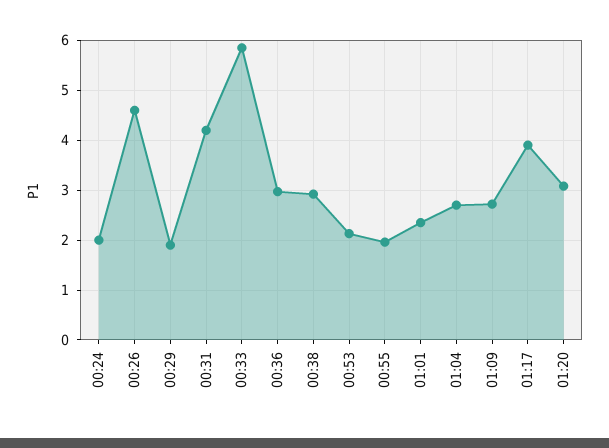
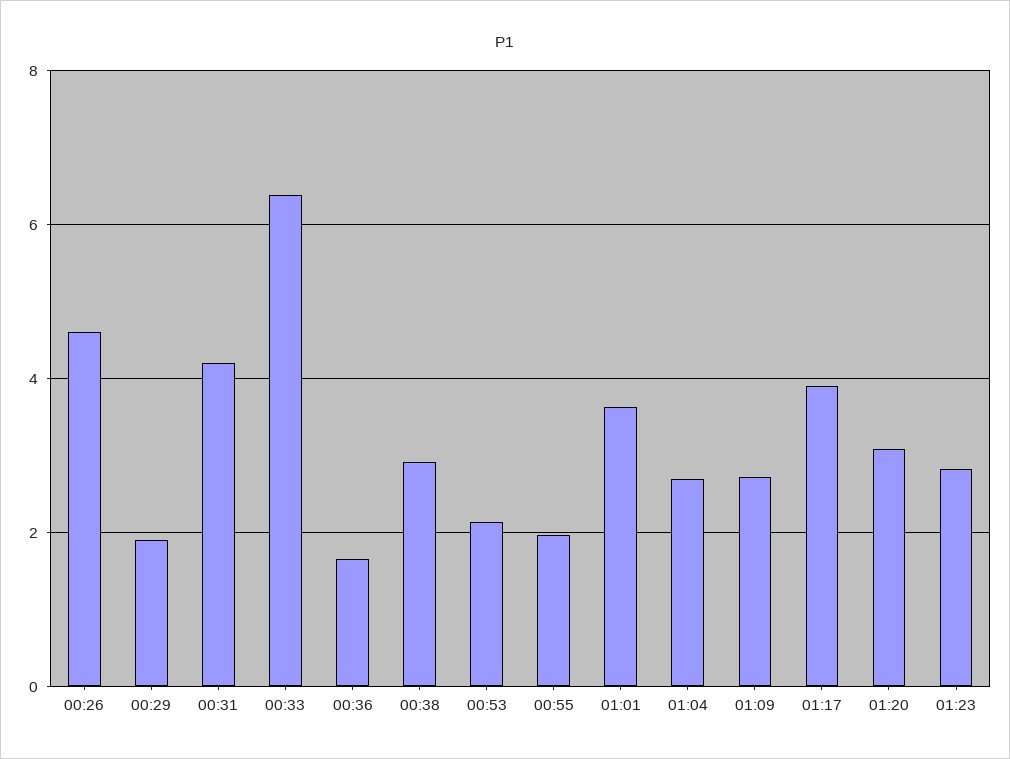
00:24: 2 -> none
00:33: 5.8 -> 6.4
00:36: 3 -> 1.6
01:01: 2.4 -> 3.6
01:23: none -> 2.8

